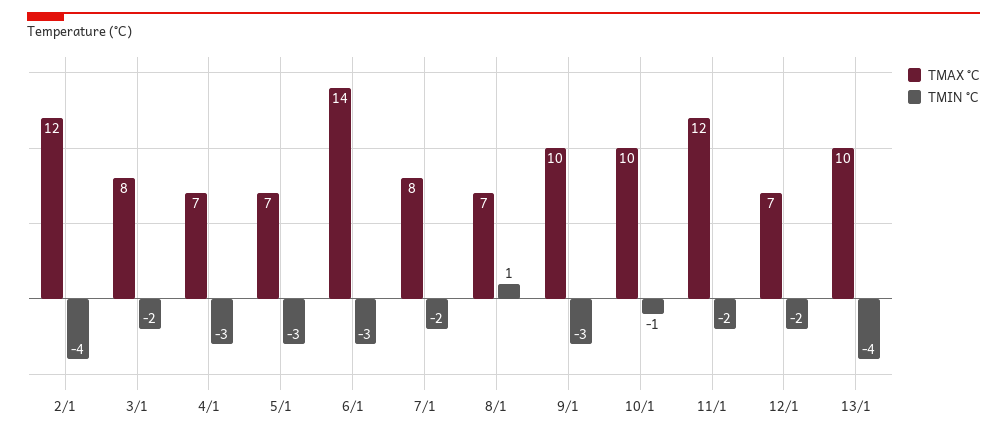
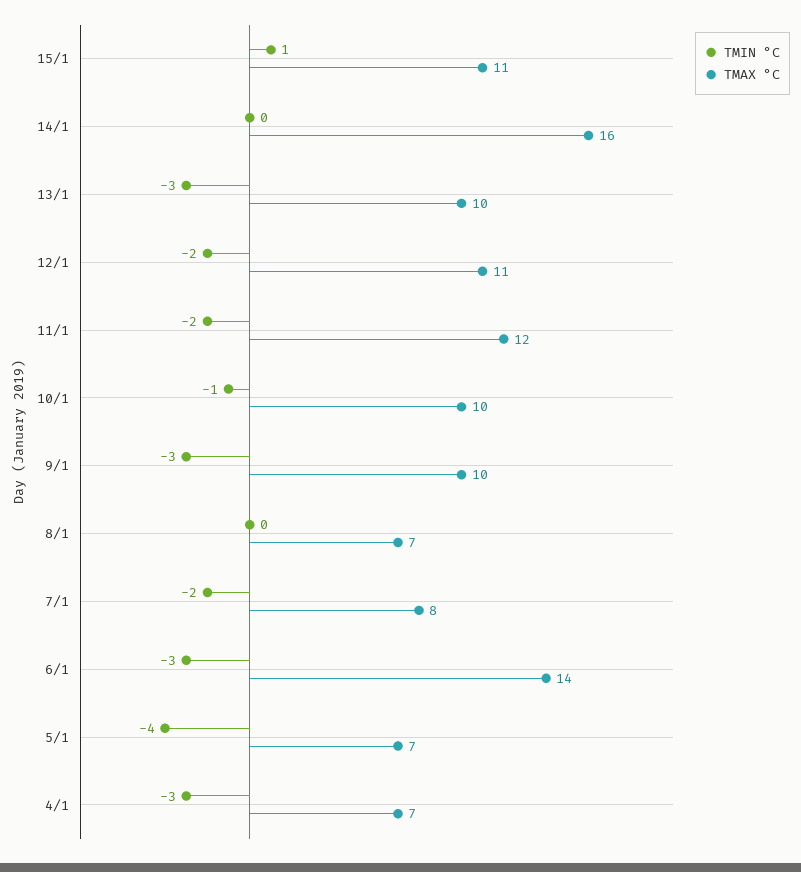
TMAX °C, 2/1: 12 -> none
TMIN °C, 2/1: -4 -> none
TMAX °C, 3/1: 8 -> none
TMIN °C, 3/1: -2 -> none
TMIN °C, 5/1: -3 -> -4
TMIN °C, 8/1: 1 -> 0
TMAX °C, 12/1: 7 -> 11
TMIN °C, 13/1: -4 -> -3
TMIN °C, 15/1: none -> 1
TMAX °C, 15/1: none -> 11
TMIN °C, 14/1: none -> 0
TMAX °C, 14/1: none -> 16

